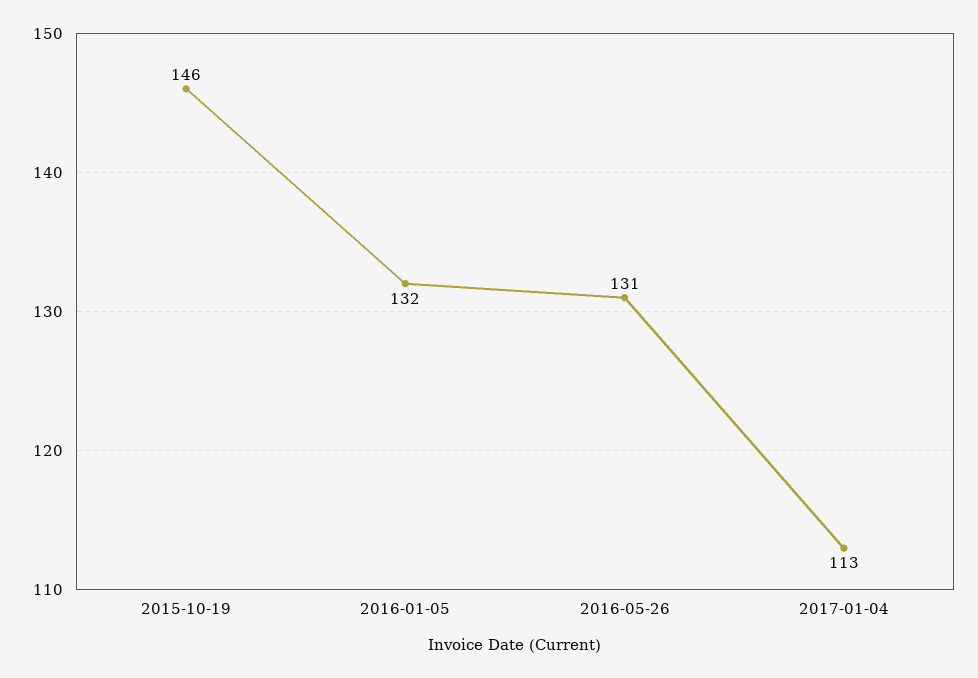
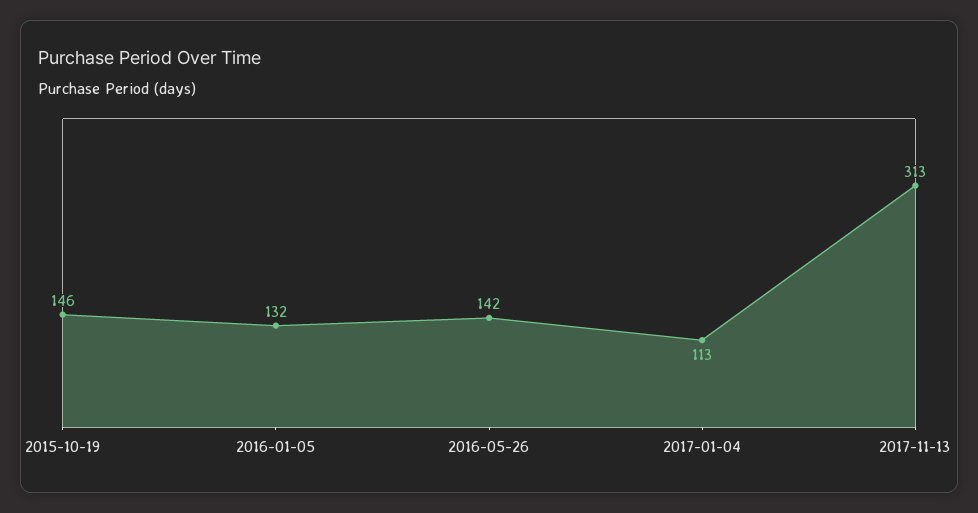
2016-05-26: 131 -> 142
2017-11-13: none -> 313

